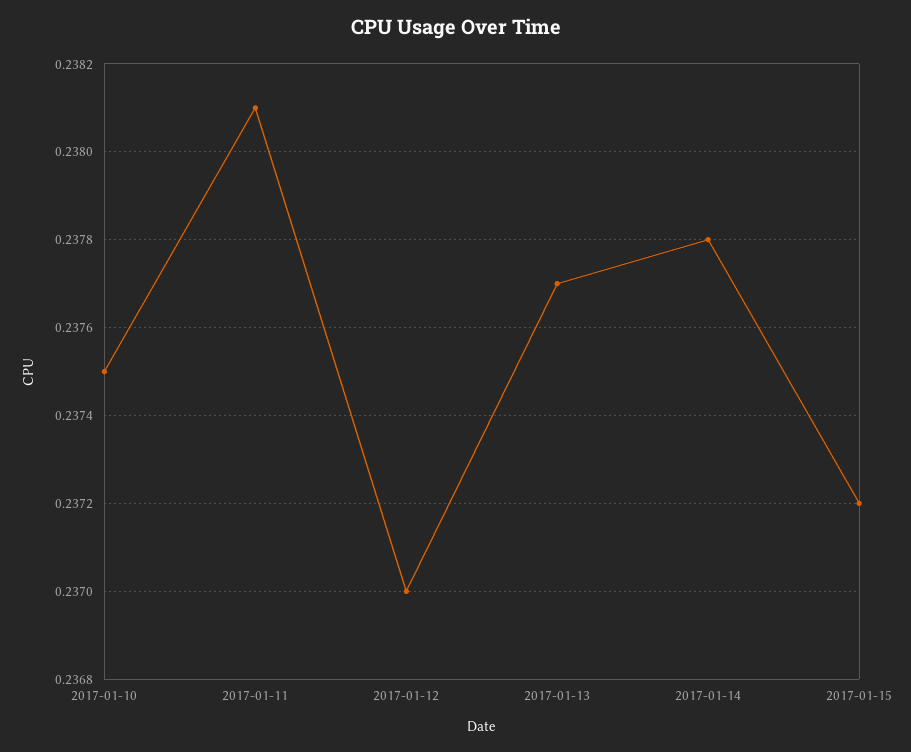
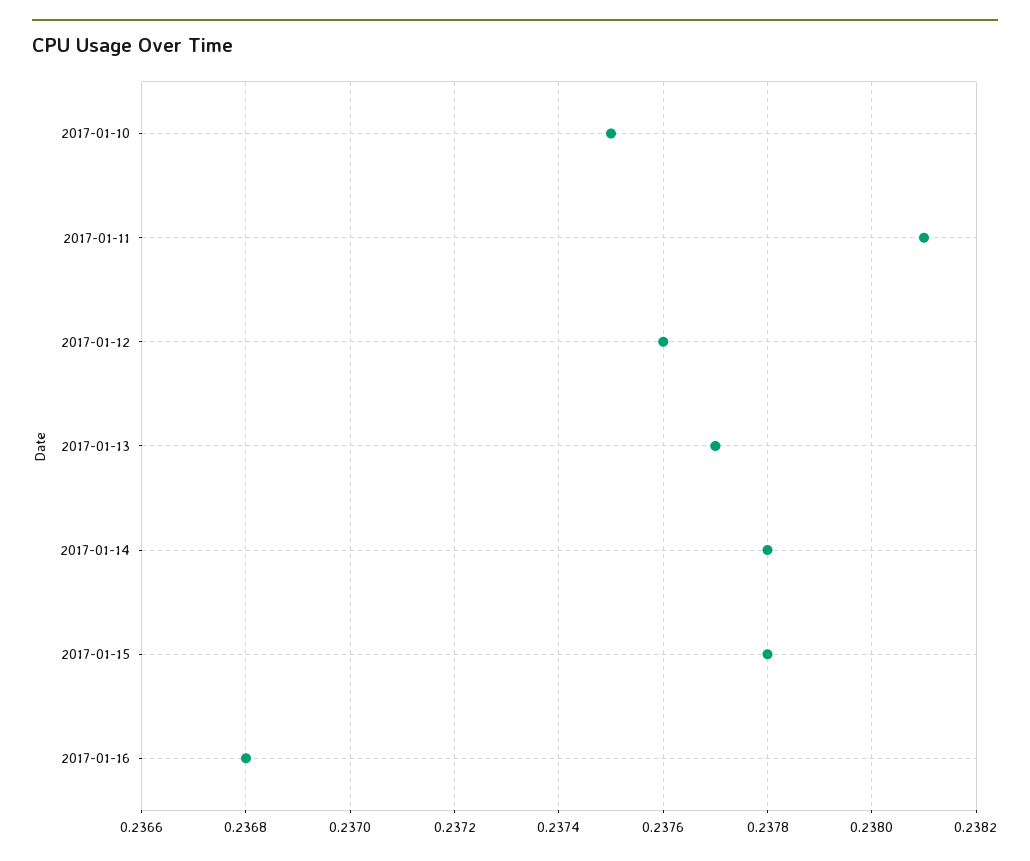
2017-01-12: 0.237 -> 0.2376
2017-01-15: 0.2372 -> 0.2378
2017-01-16: none -> 0.2368

